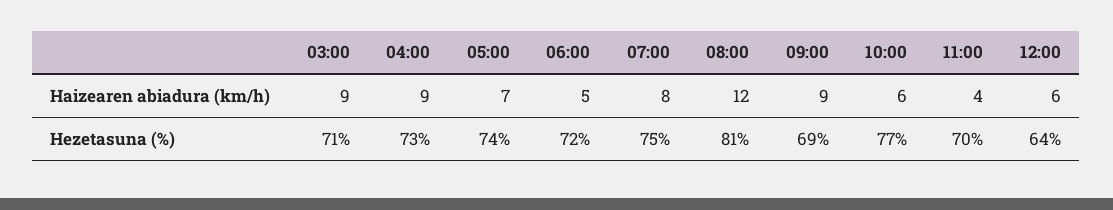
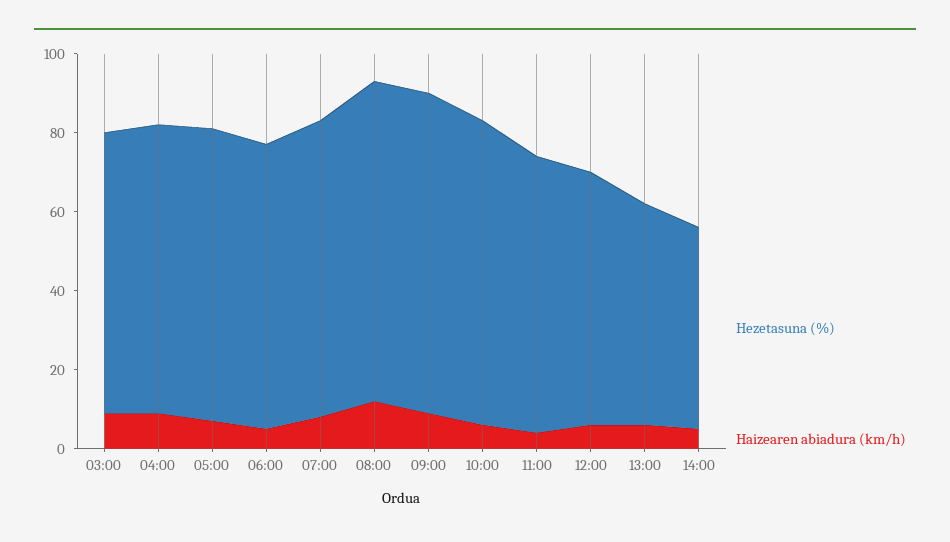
Hezetasuna (%), 09:00: 69 -> 80
Hezetasuna (%), 13:00: none -> 55
Haizearen abiadura (km/h), 13:00: none -> 5
Hezetasuna (%), 14:00: none -> 50
Haizearen abiadura (km/h), 14:00: none -> 5

